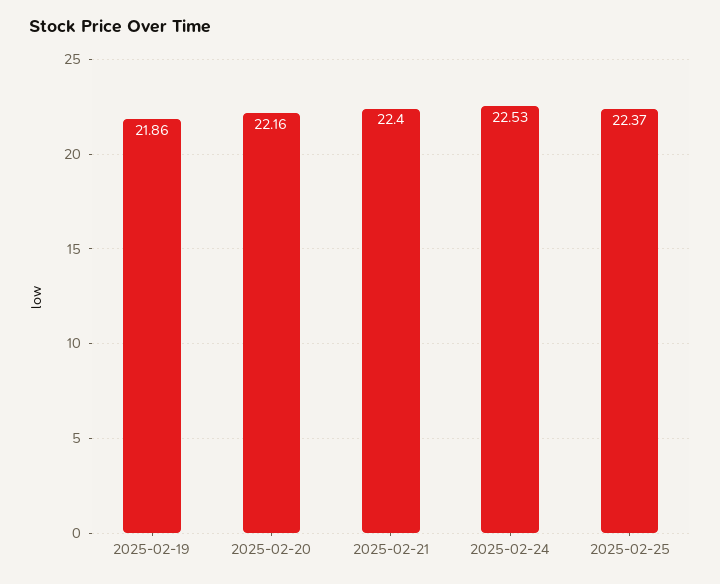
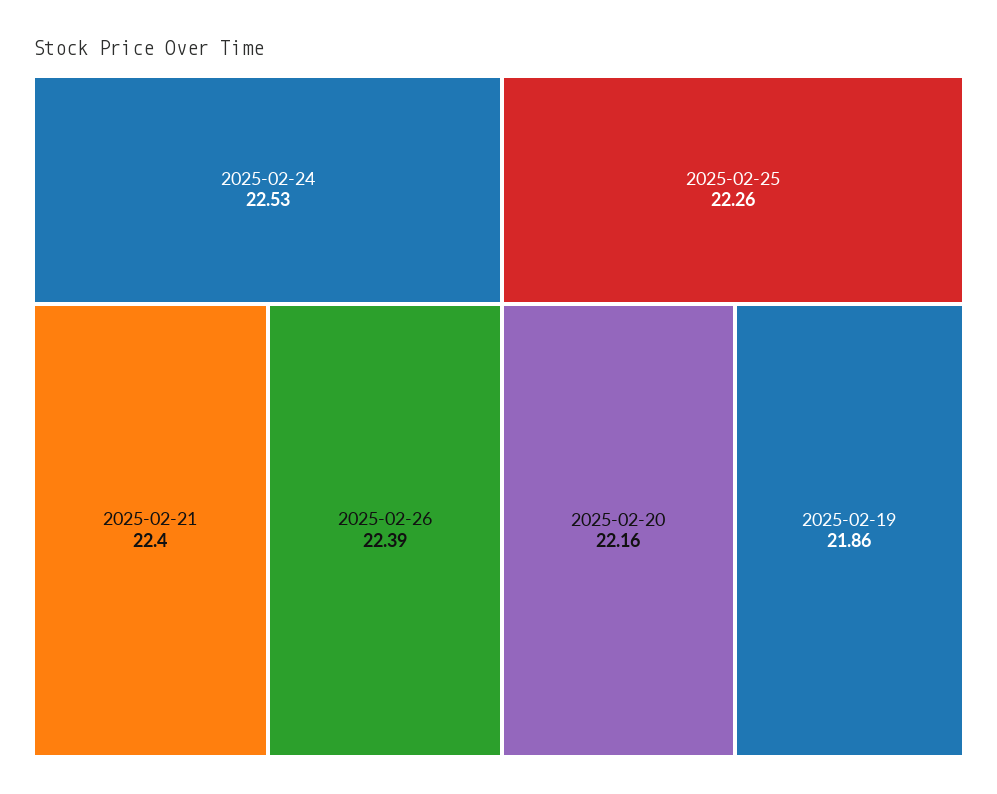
2025-02-25: 22.37 -> 22.26
2025-02-26: none -> 22.39

